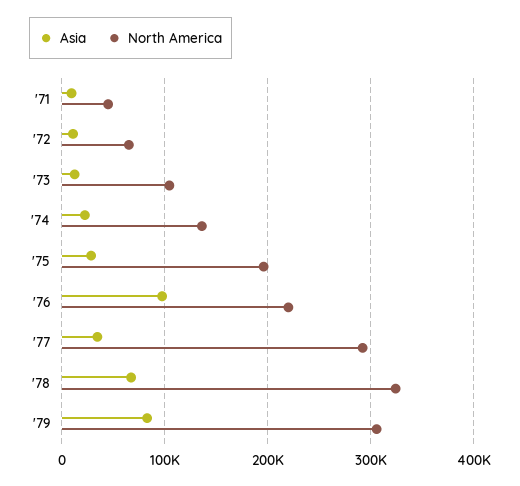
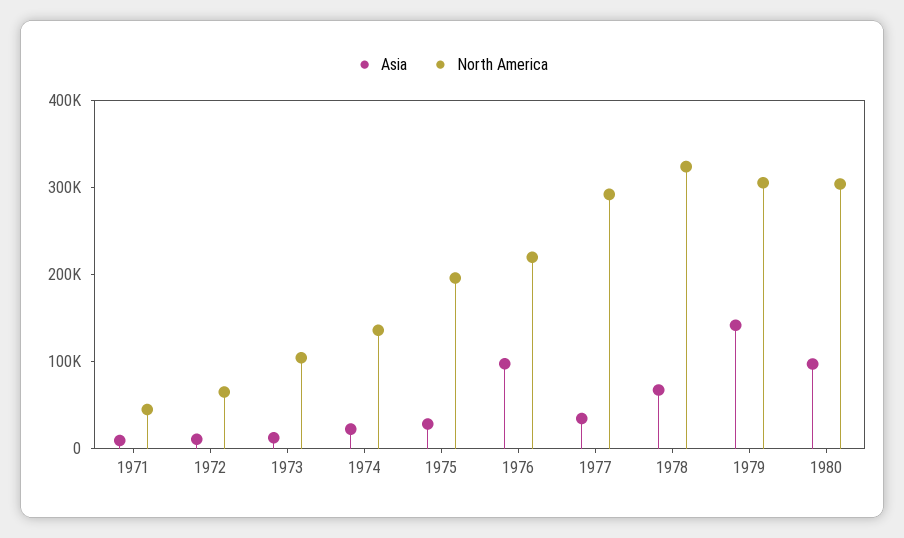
Asia, '79: 80000 -> 140000
Asia, 1980: none -> 100000
North America, 1980: none -> 300000

